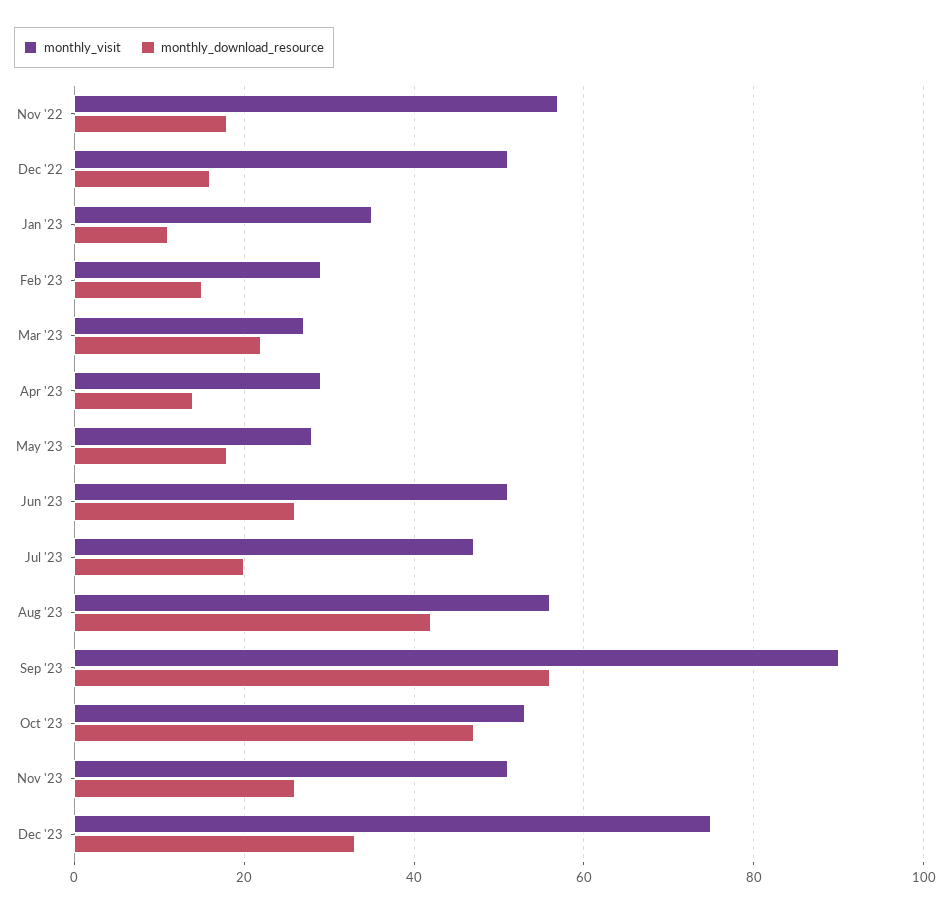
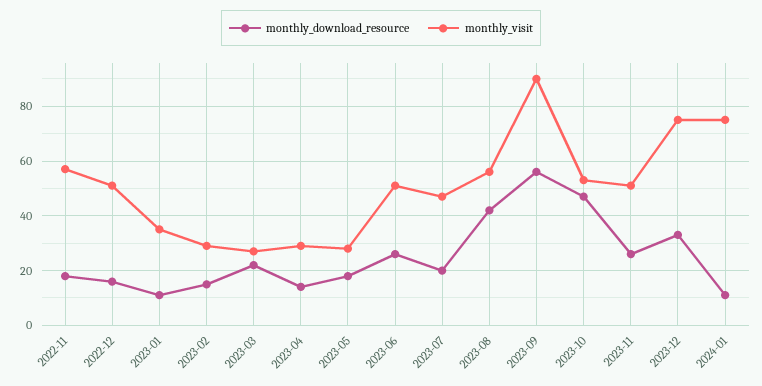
monthly_download_resource, 2024-01: none -> 10
monthly_visit, 2024-01: none -> 75

